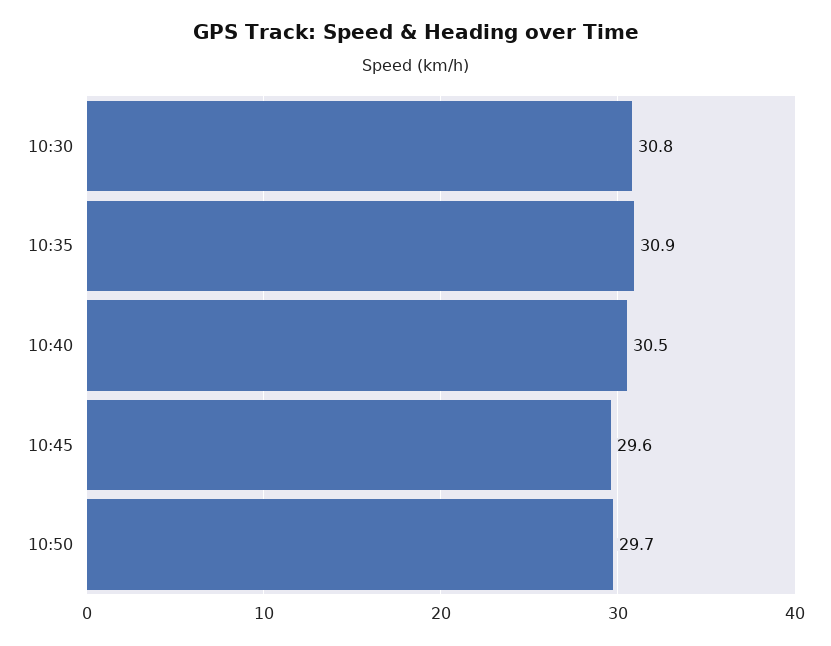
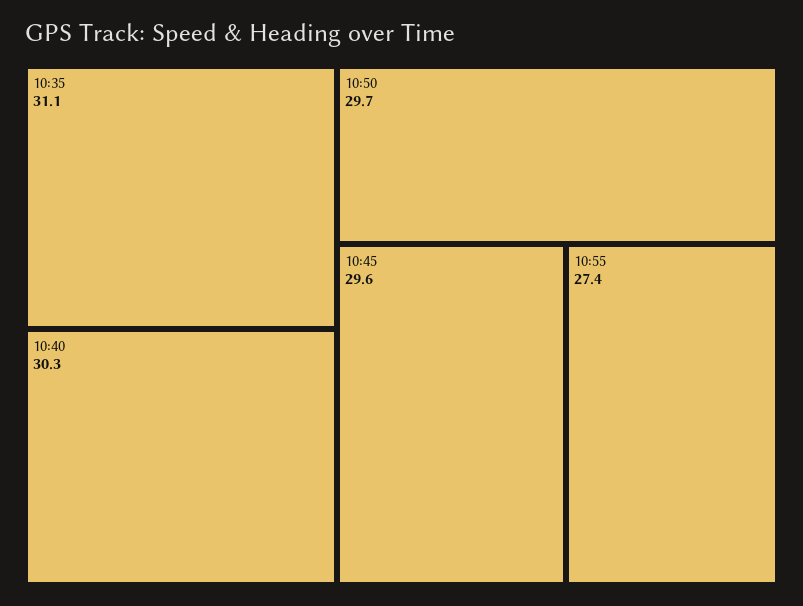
10:30: 30.8 -> none
10:35: 30.9 -> 31.1
10:40: 30.5 -> 30.3
10:55: none -> 27.4

